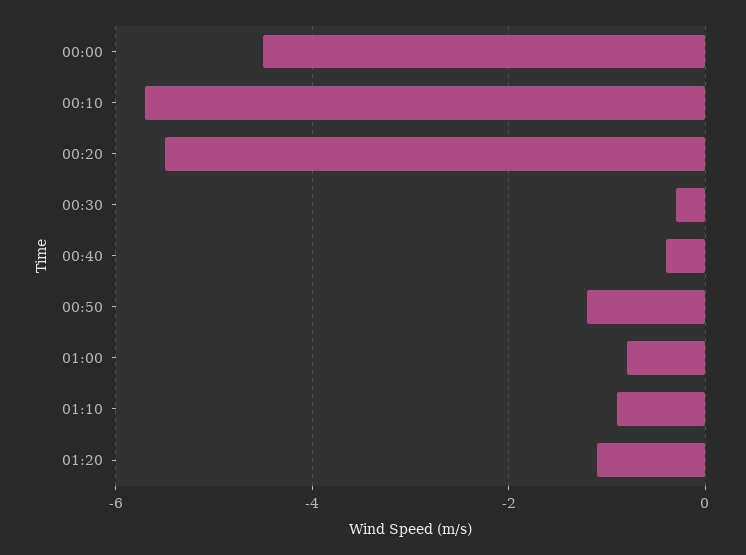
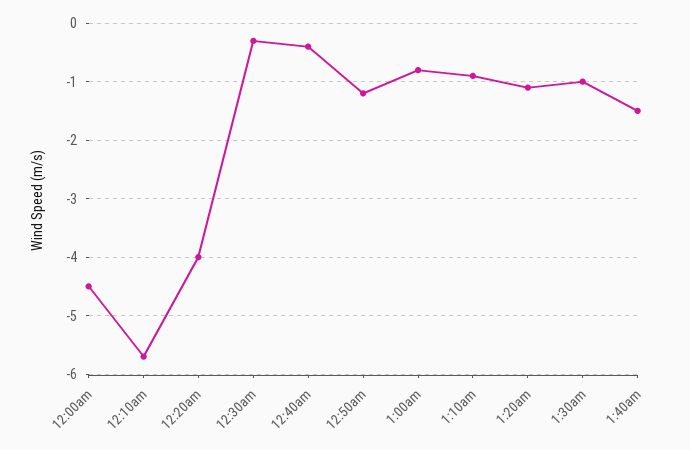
00:20: -5.5 -> -4
1:30am: none -> -1
1:40am: none -> -1.5

